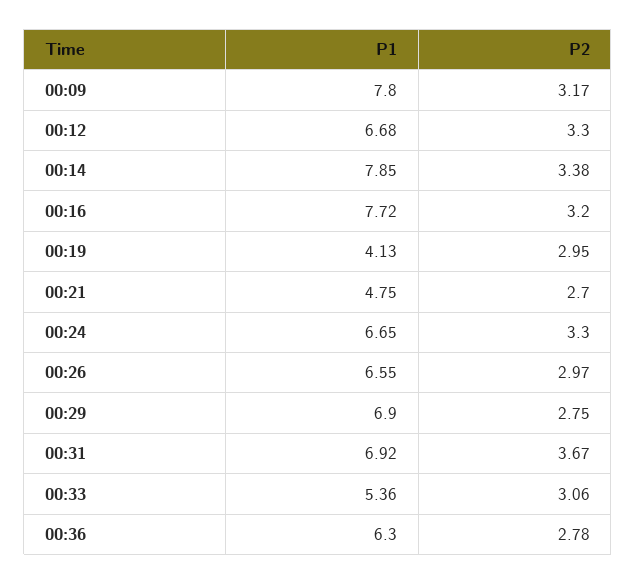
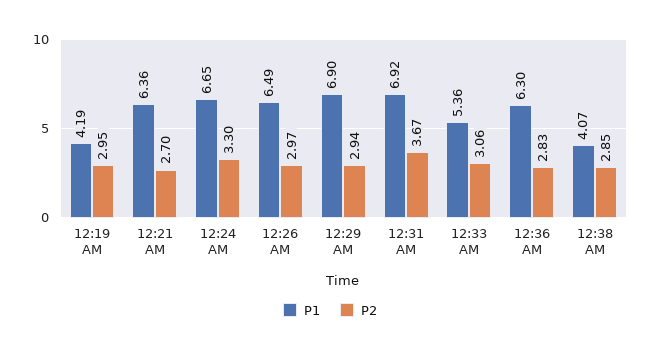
P1, 00:09: 7.8 -> none
P2, 00:09: 3.17 -> none
P1, 00:12: 6.68 -> none
P2, 00:12: 3.3 -> none
P1, 00:14: 7.85 -> none
P2, 00:14: 3.38 -> none
P1, 00:16: 7.72 -> none
P2, 00:16: 3.2 -> none
P1, 00:19: 4.13 -> 4.19
P1, 00:21: 4.75 -> 6.36
P1, 00:26: 6.55 -> 6.49
P2, 00:29: 2.75 -> 2.94
P2, 00:36: 2.78 -> 2.83
P1, 12:38 AM: none -> 4.07
P2, 12:38 AM: none -> 2.85

